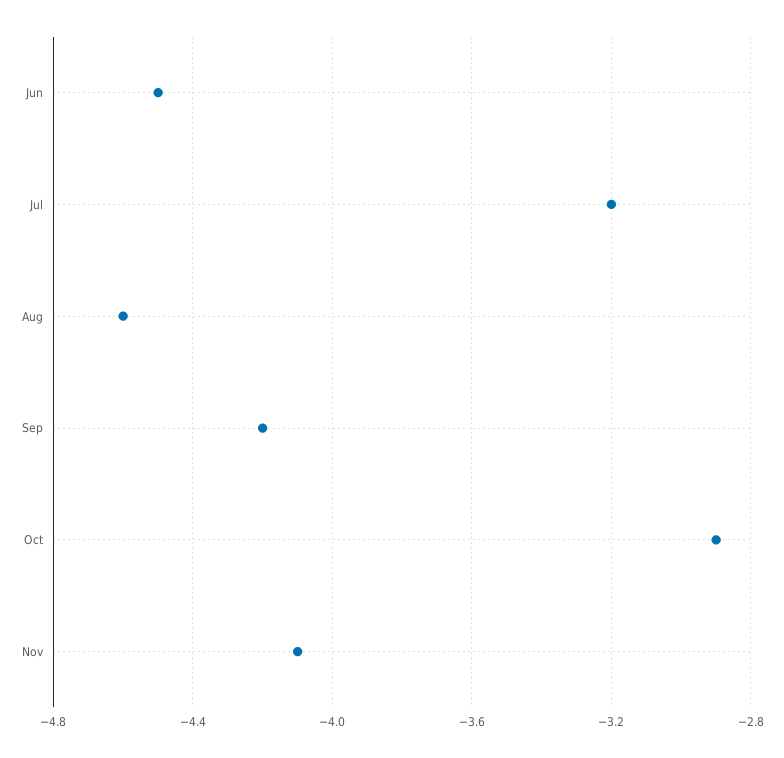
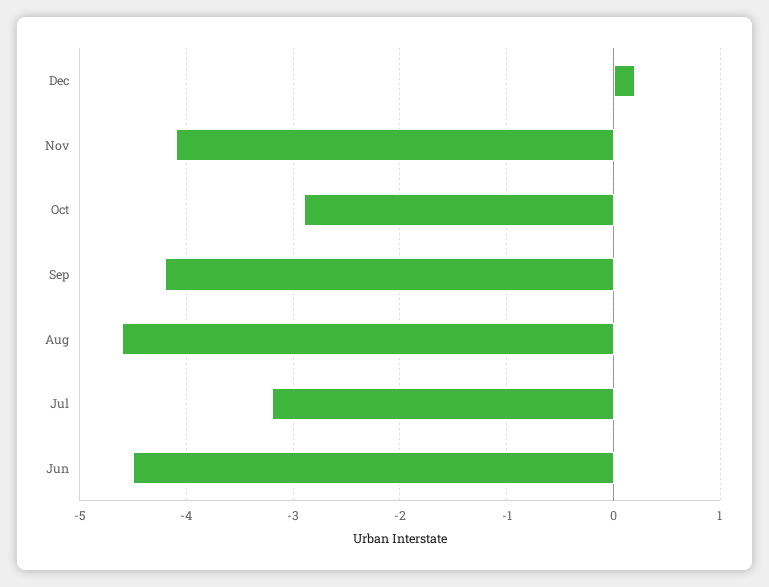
Dec: none -> 0.2

